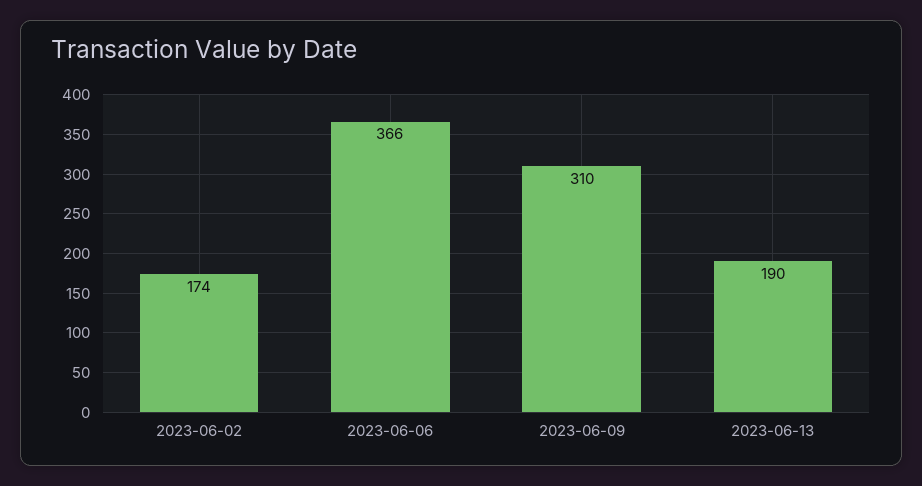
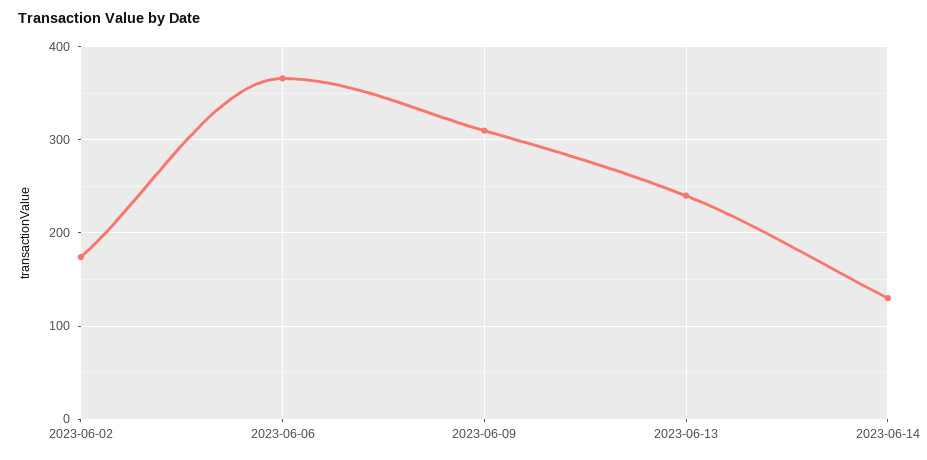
2023-06-13: 190 -> 240
2023-06-14: none -> 130

